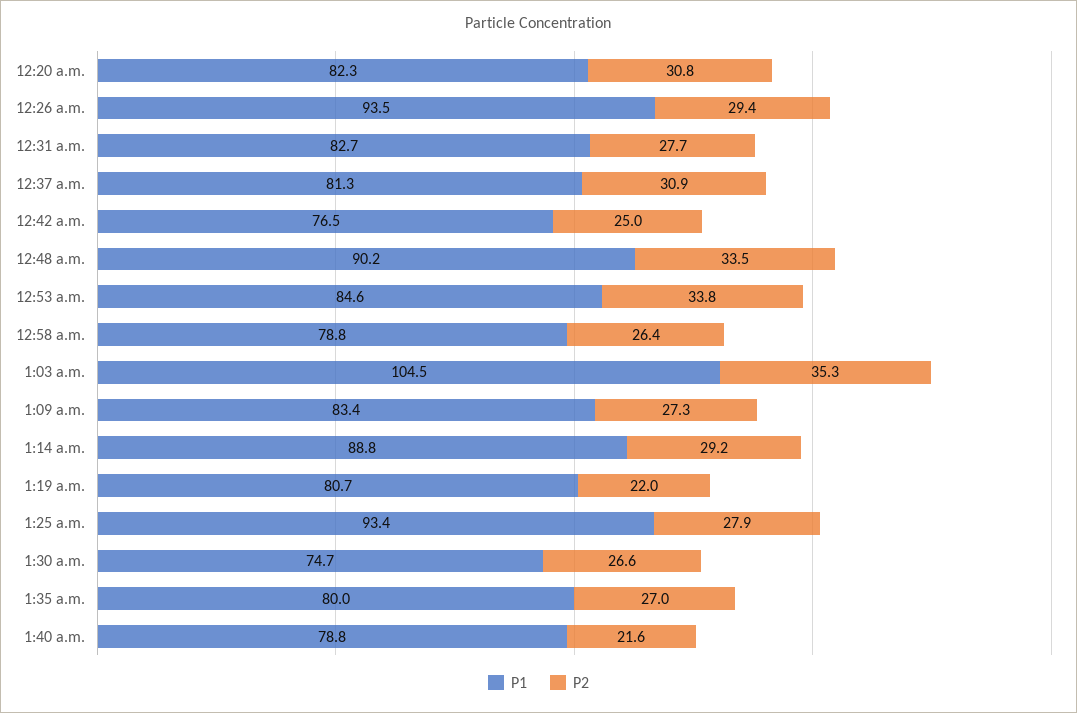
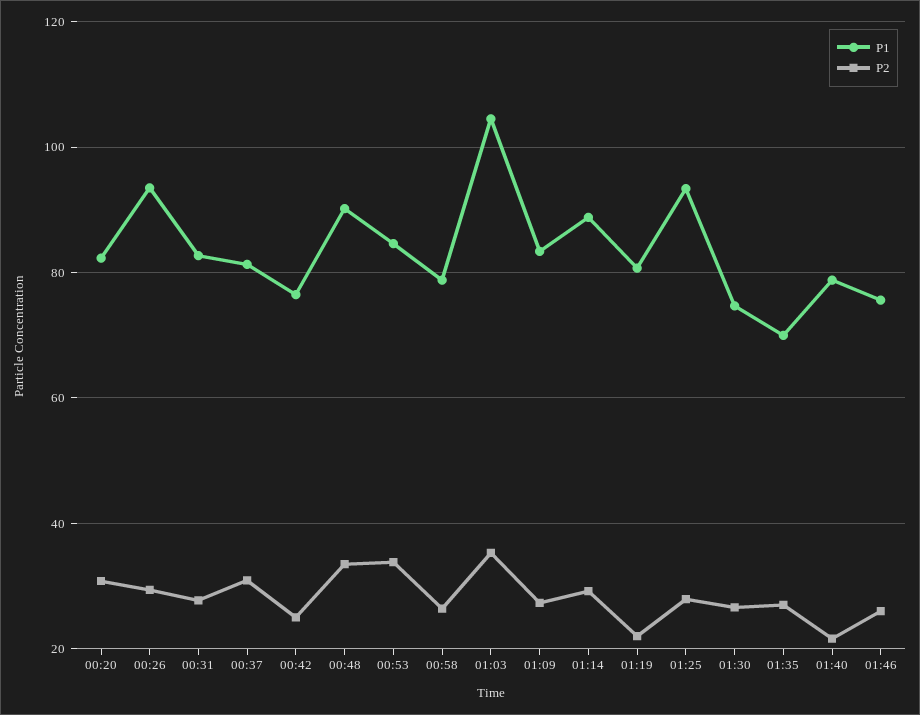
P1, 1:35 a.m.: 80 -> 70
P1, 01:46: none -> 76
P2, 01:46: none -> 26

